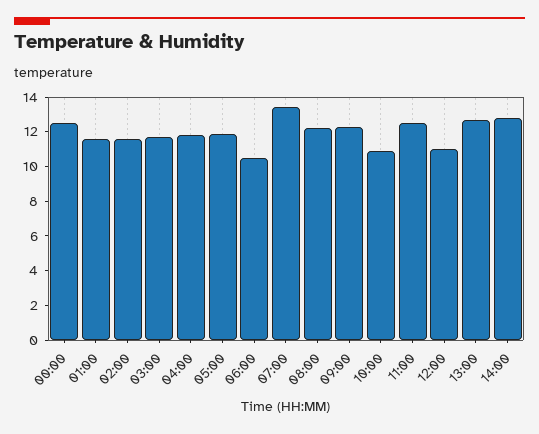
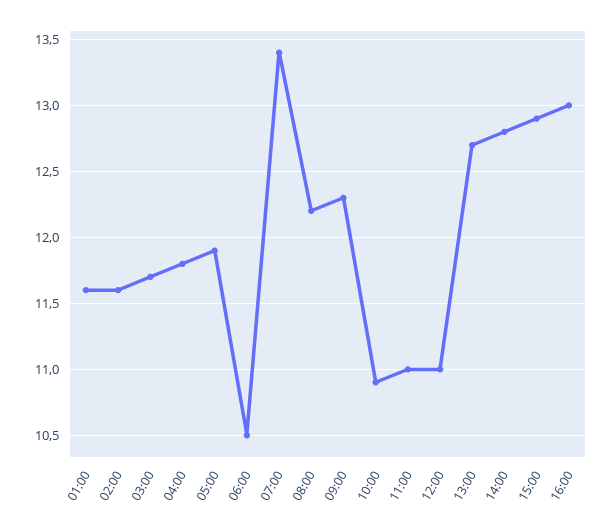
00:00: 12.5 -> none
11:00: 12.5 -> 11
15:00: none -> 12.9
16:00: none -> 13

